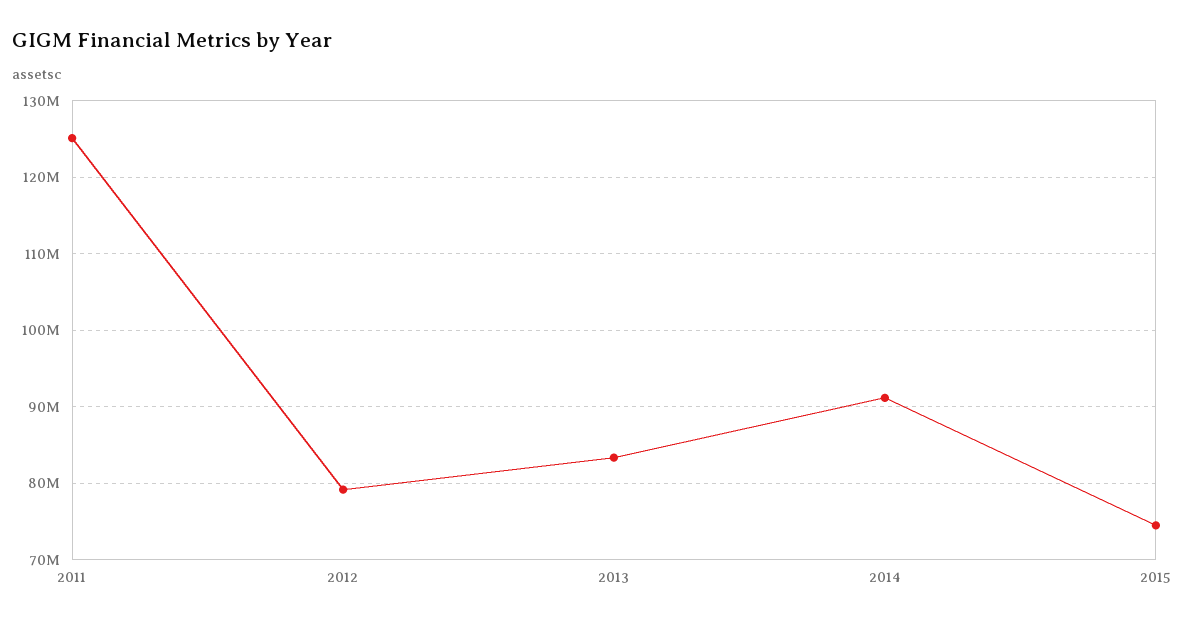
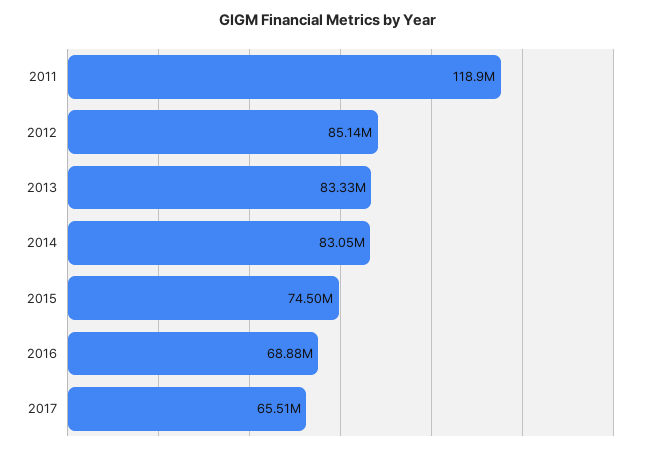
2011: 125000000 -> 118900000
2012: 79000000 -> 85140000
2014: 91000000 -> 83050000
2016: none -> 68880000
2017: none -> 65510000

